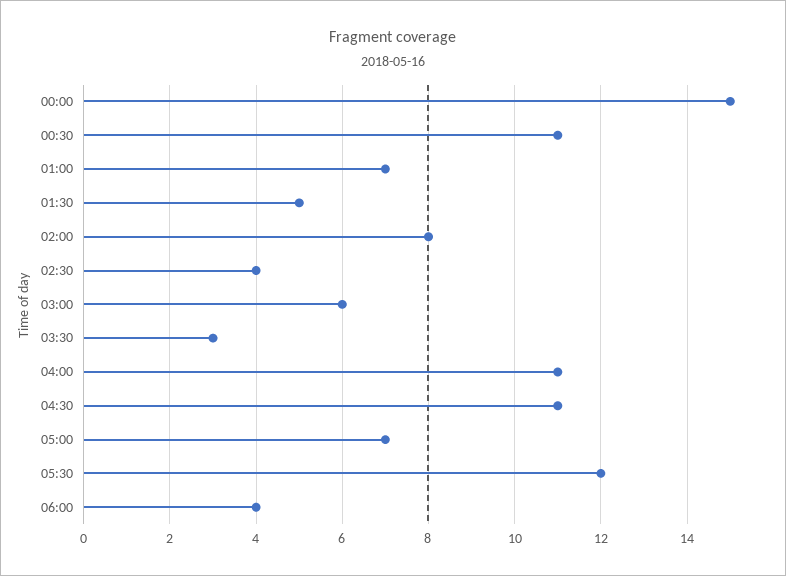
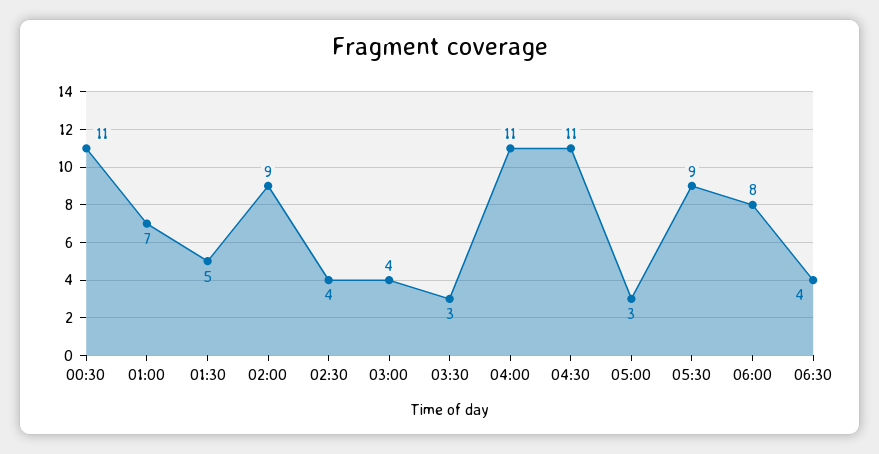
00:00: 15 -> none
02:00: 8 -> 9
03:00: 6 -> 4
05:00: 7 -> 3
05:30: 12 -> 9
06:00: 4 -> 8
06:30: none -> 4

